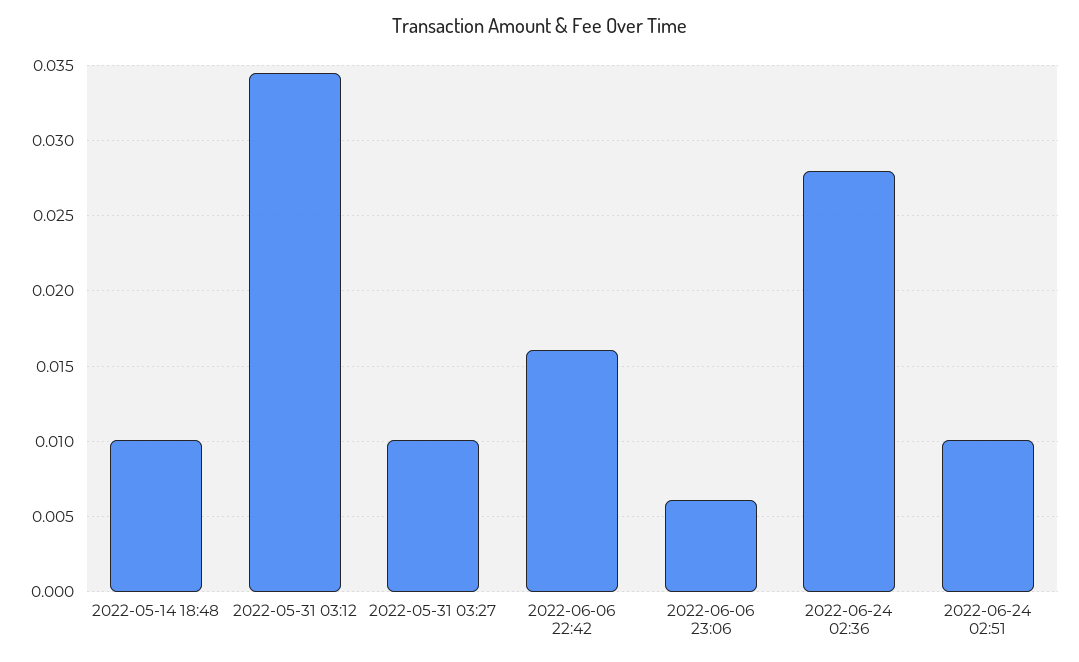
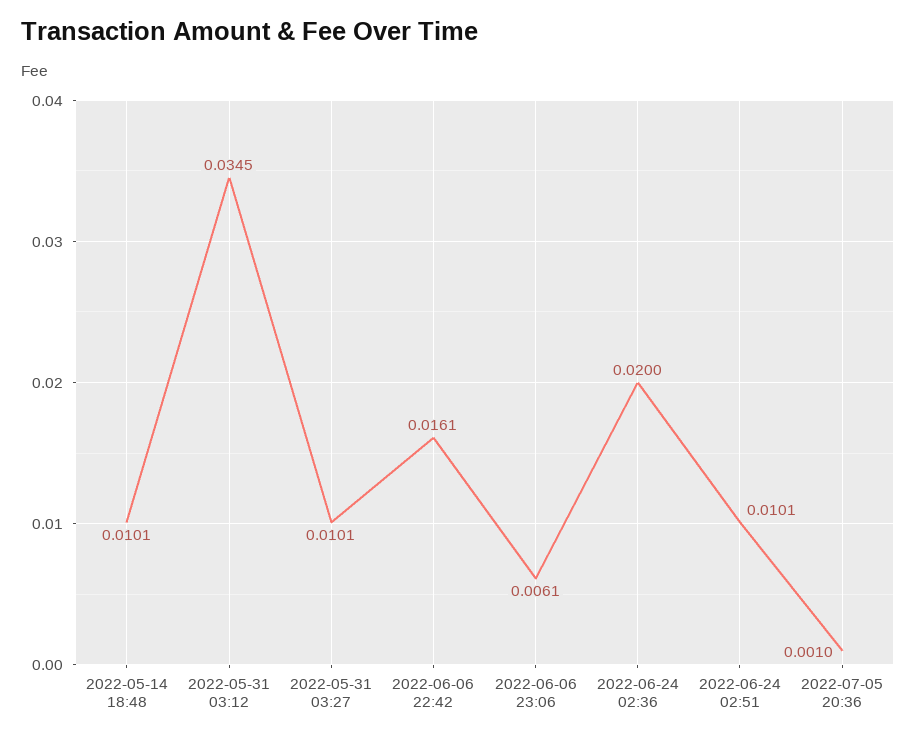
2022-06-24 02:36: 0.028 -> 0.02
2022-07-05 20:36: none -> 0.001

